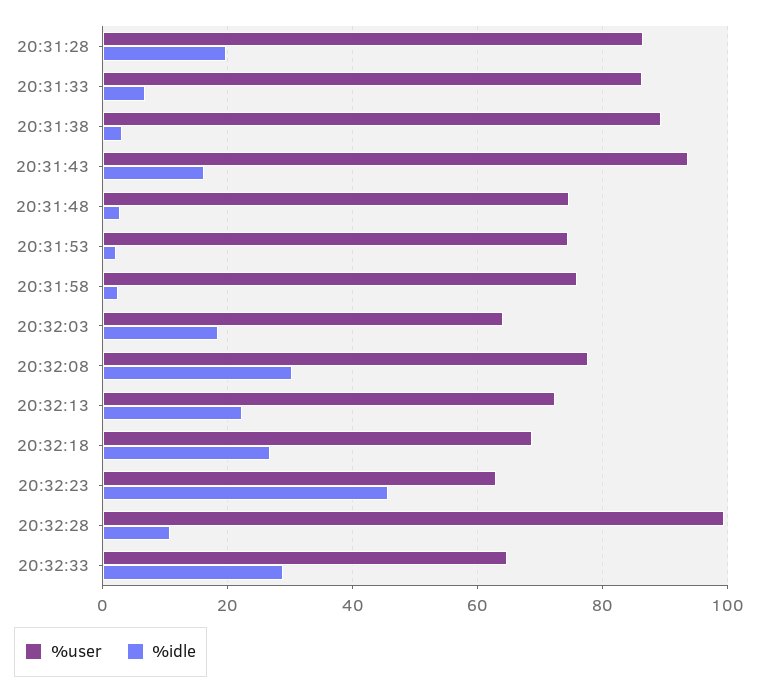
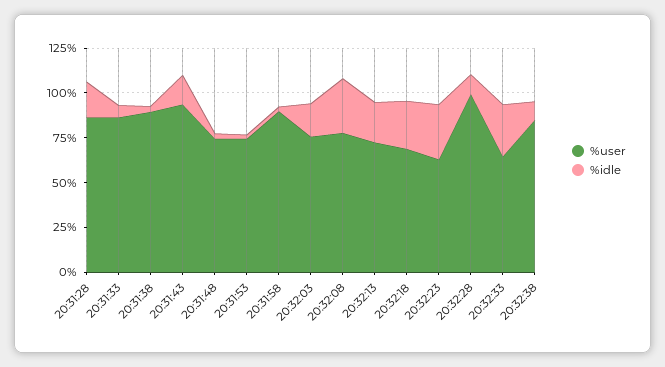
%user, 20:31:58: 76 -> 90
%user, 20:32:03: 64 -> 75
%idle, 20:32:23: 46 -> 30
%user, 20:32:38: none -> 85
%idle, 20:32:38: none -> 10

